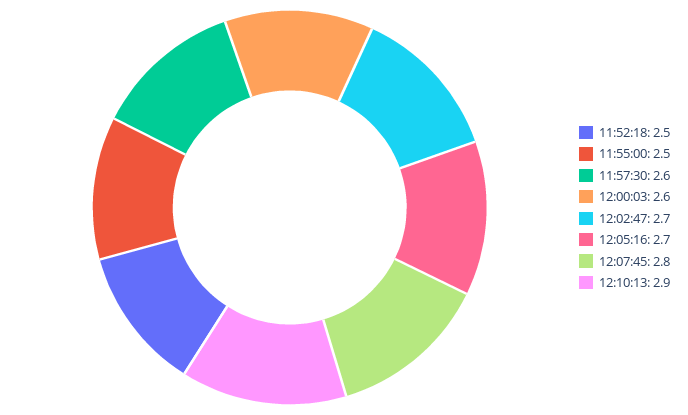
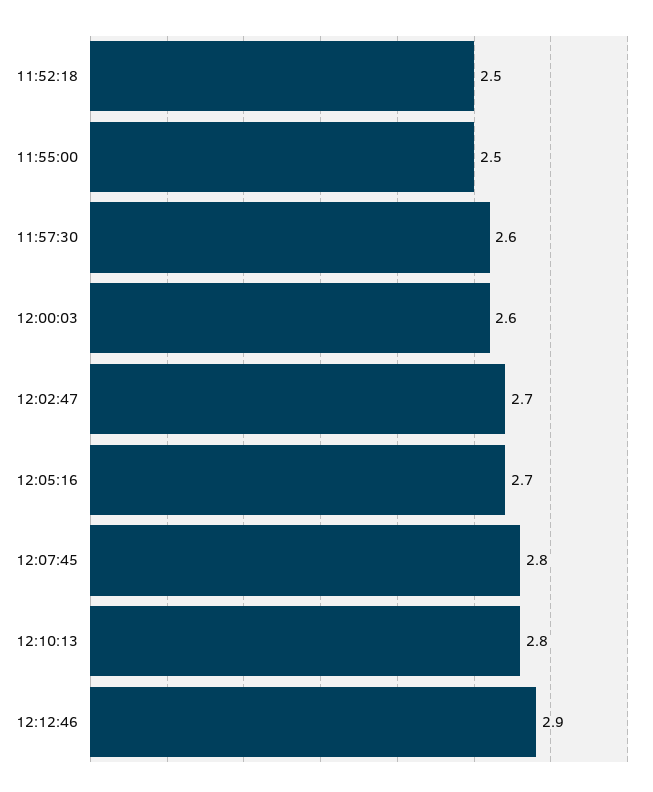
12:10:13: 2.9 -> 2.8
12:12:46: none -> 2.9

